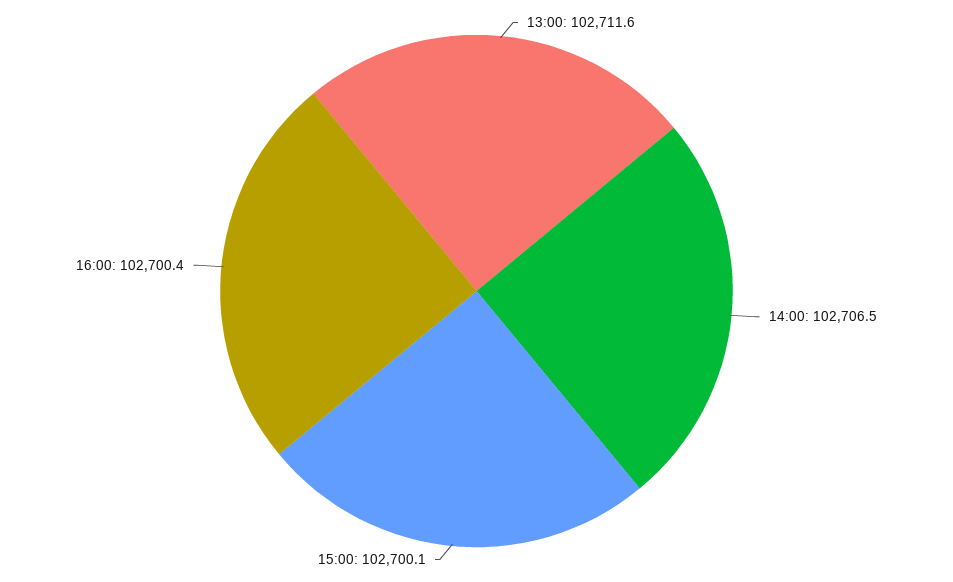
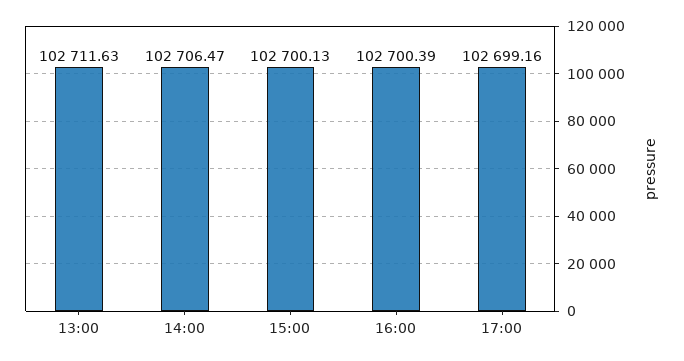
17:00: none -> 102699.16

